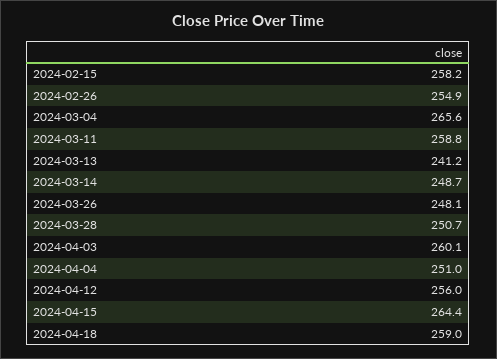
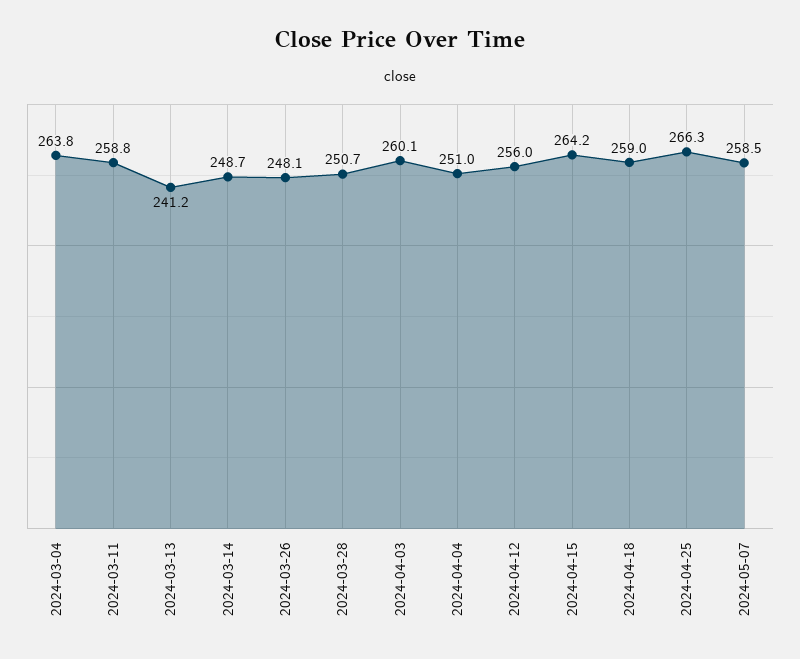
2024-02-15: 258.2 -> none
2024-02-26: 254.9 -> none
2024-03-04: 265.6 -> 263.8
2024-04-15: 264.4 -> 264.2
2024-04-25: none -> 266.3
2024-05-07: none -> 258.5

